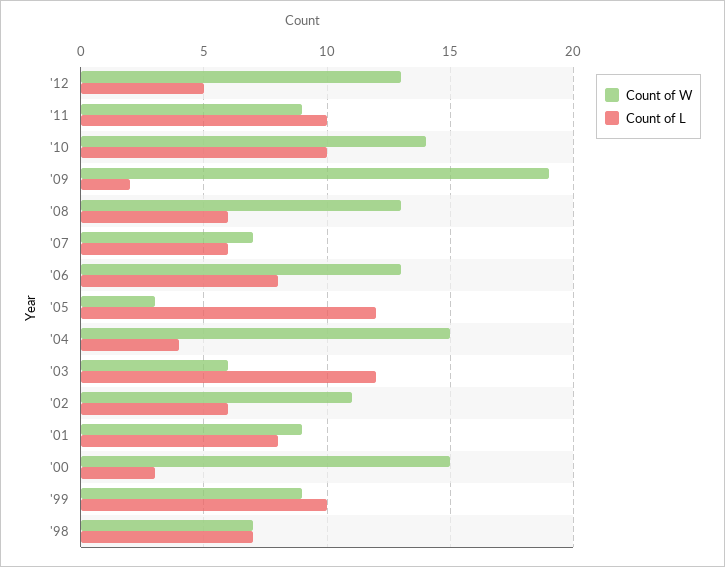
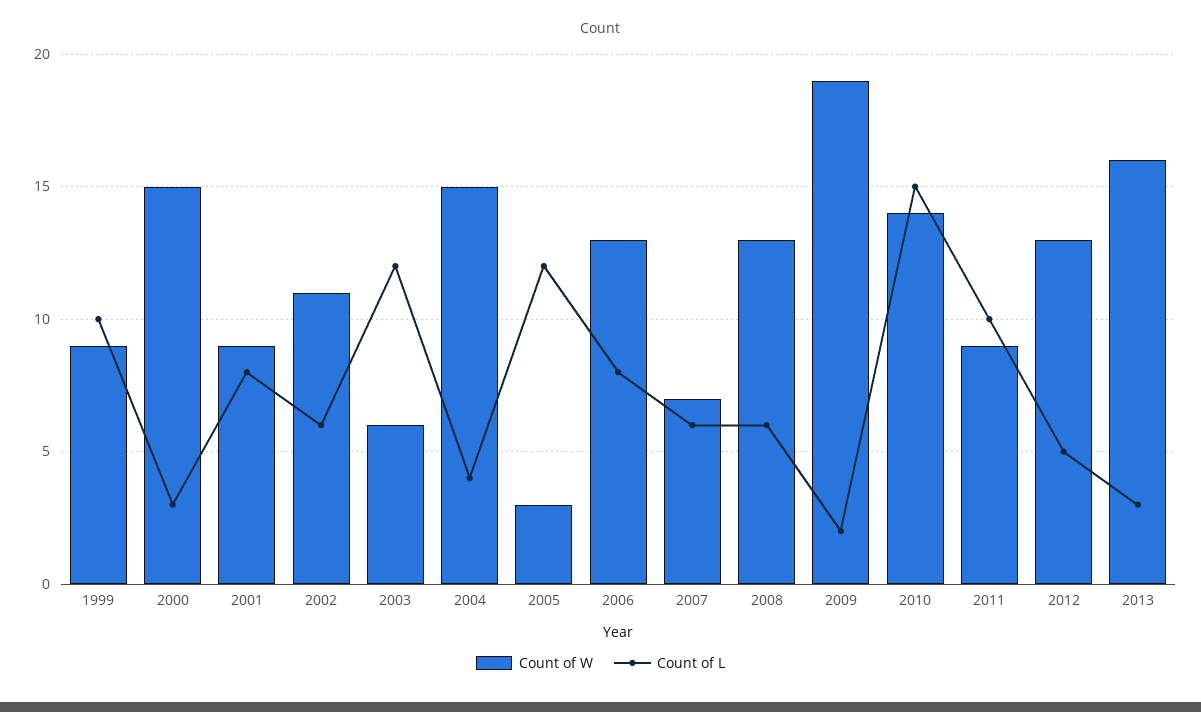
Count of L, '10: 10 -> 15
Count of W, '98: 7 -> none
Count of L, '98: 7 -> none
Count of W, 2013: none -> 16
Count of L, 2013: none -> 3

